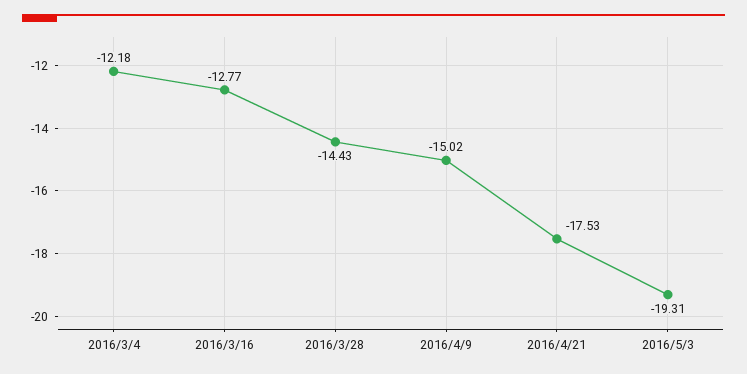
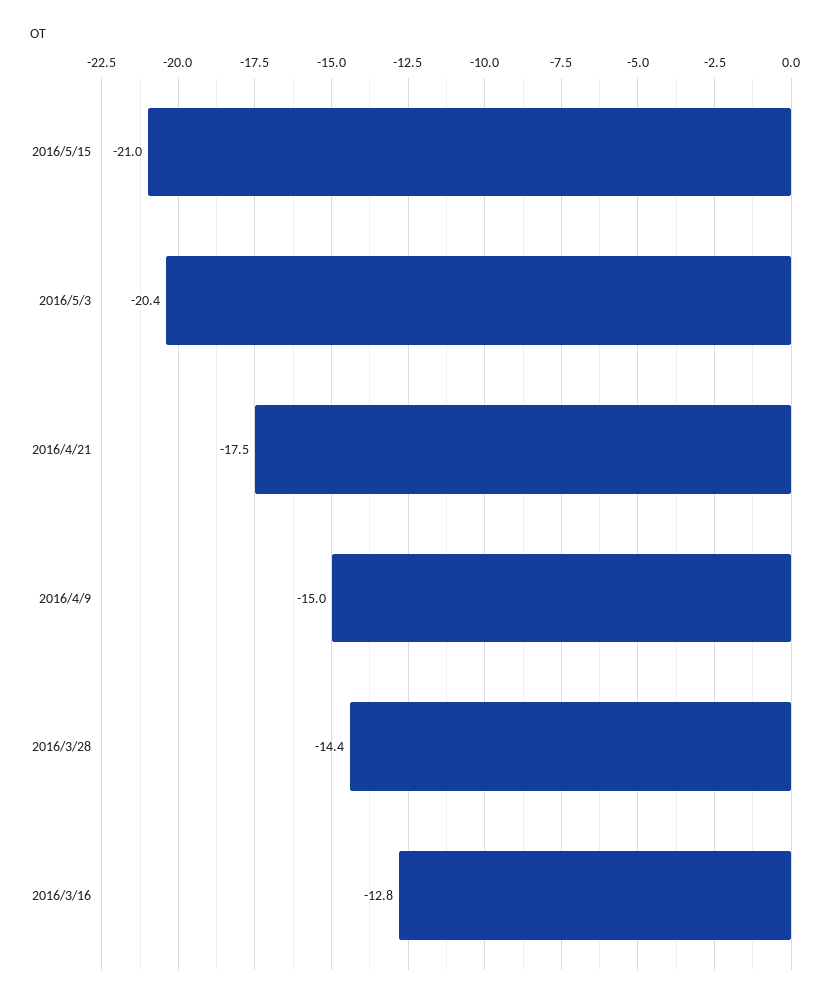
2016/3/4: -12.18 -> none
2016/5/3: -19.31 -> -20.4
2016/5/15: none -> -21

